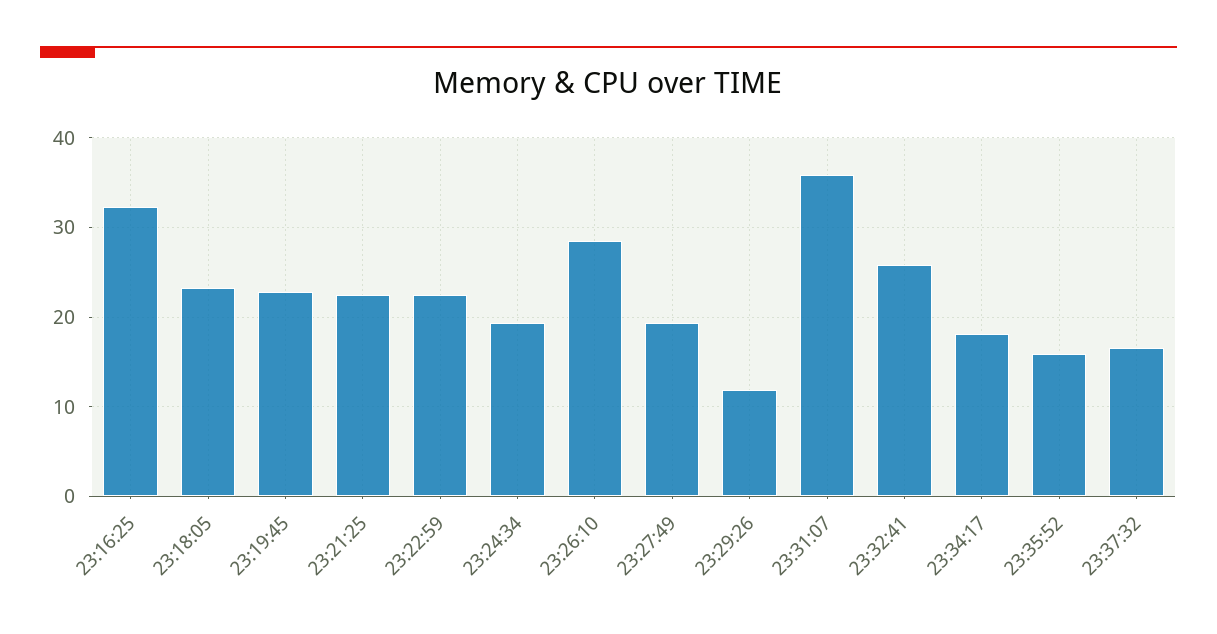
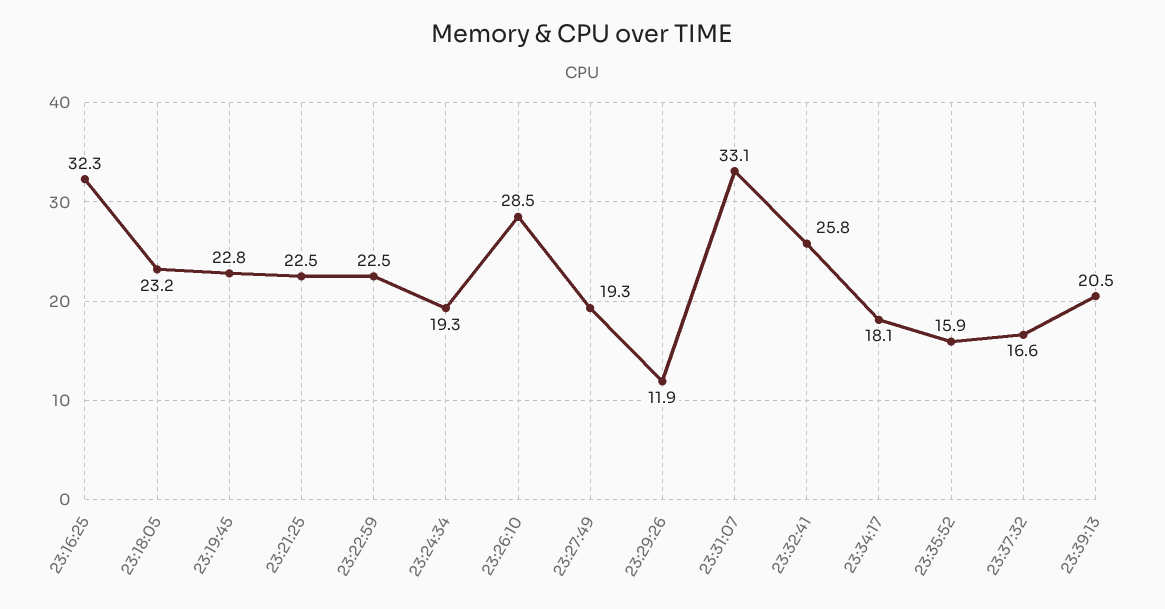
23:31:07: 36 -> 33.1
23:39:13: none -> 20.5

